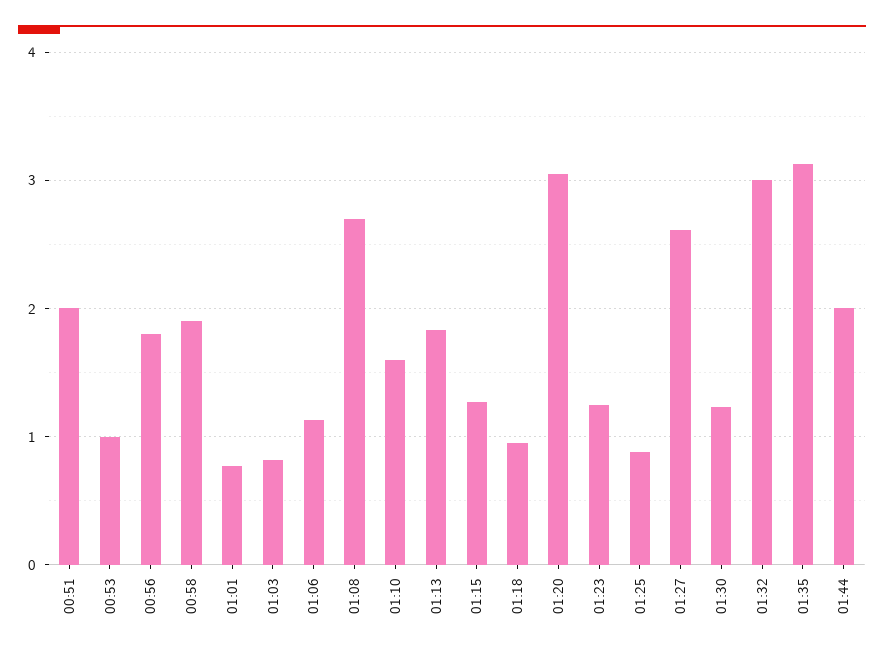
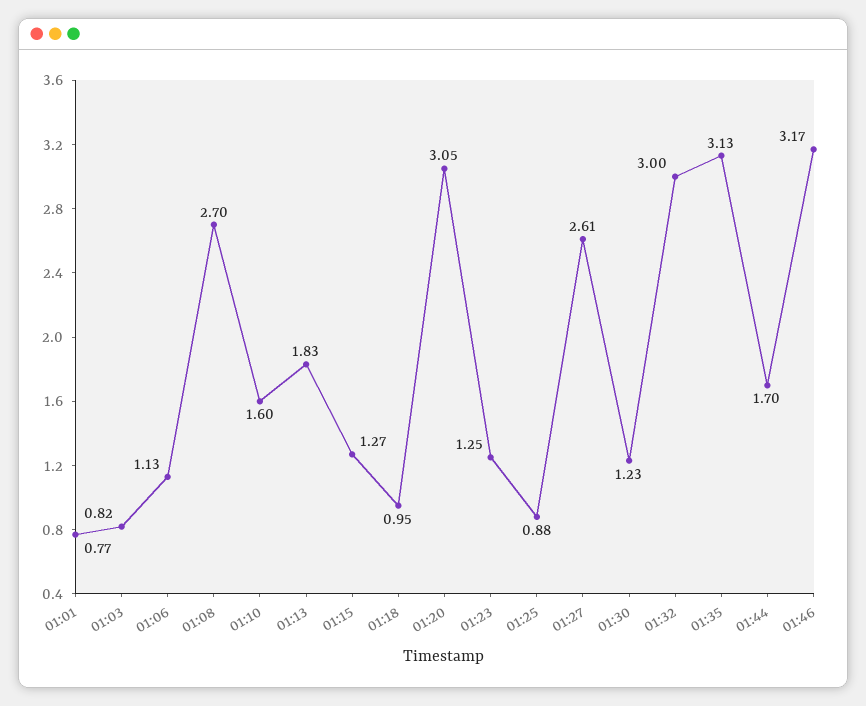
00:51: 2 -> none
00:53: 1 -> none
00:56: 1.8 -> none
00:58: 1.9 -> none
01:44: 2 -> 1.7
01:46: none -> 3.17

